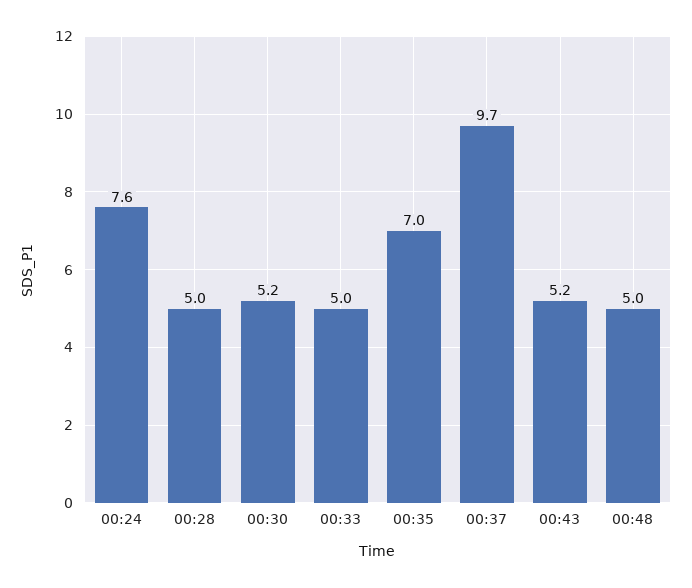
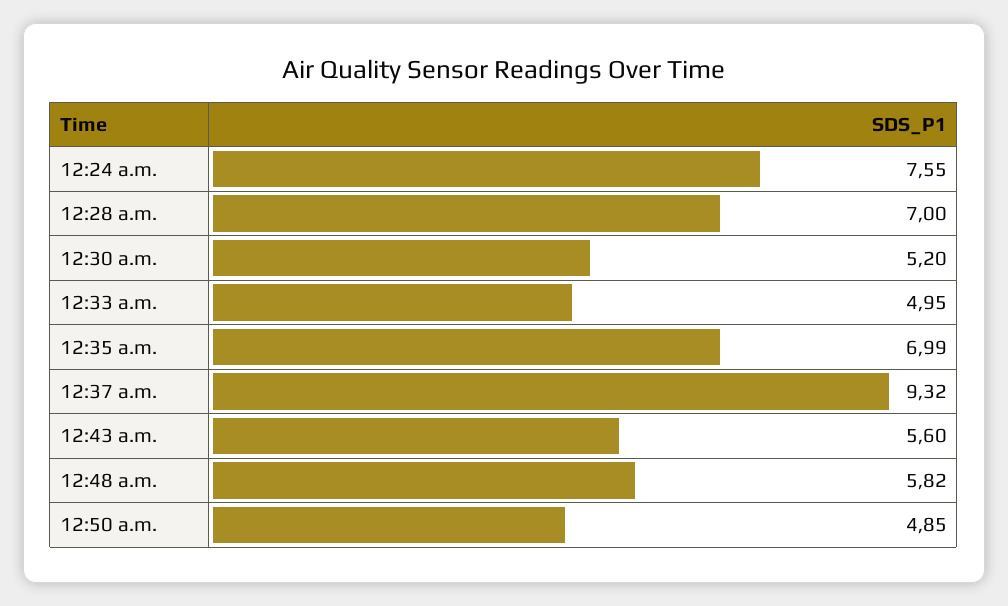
00:28: 5 -> 7
00:37: 9.7 -> 9.32
00:43: 5.2 -> 5.6
00:48: 5 -> 5.82
12:50 a.m.: none -> 4.85

